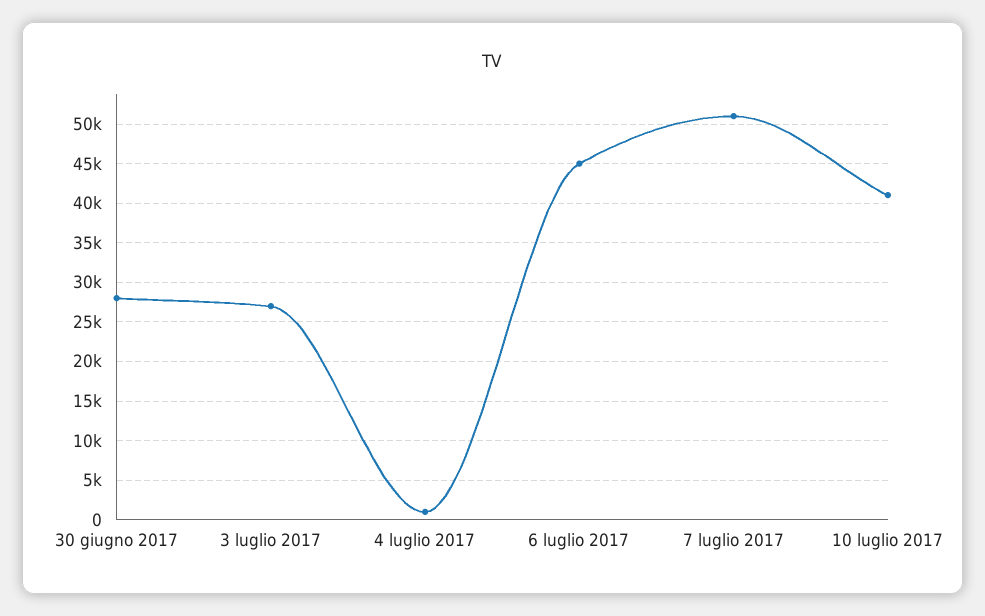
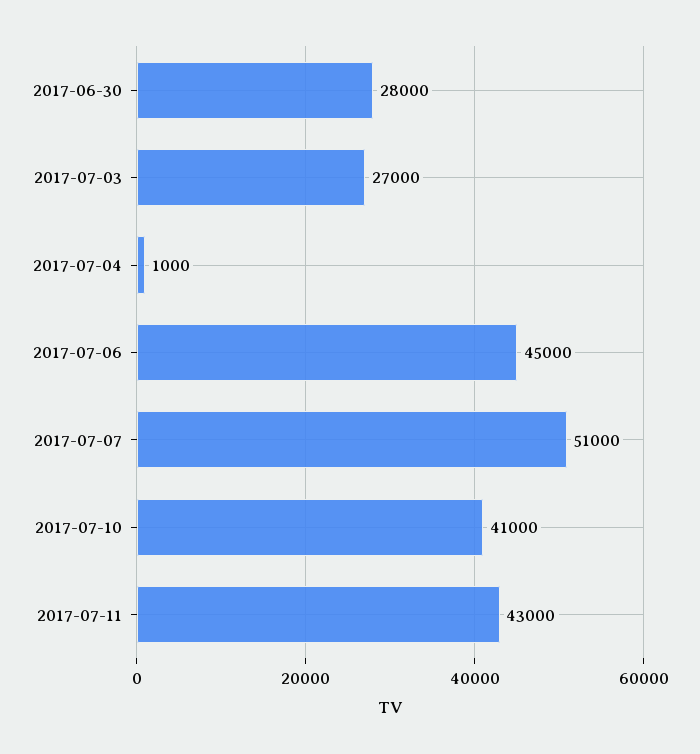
2017-07-11: none -> 43000

